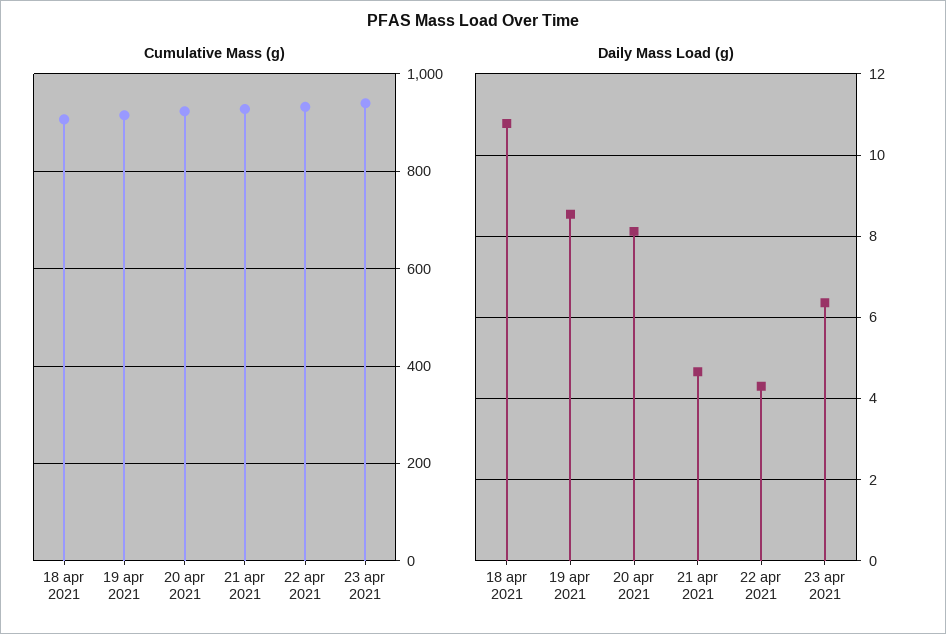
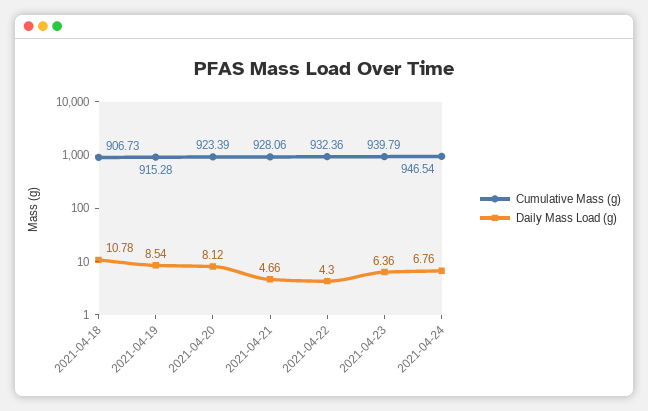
Cumulative Mass (g), 2021-04-24: none -> 946.54
Daily Mass Load (g), 2021-04-24: none -> 6.76

